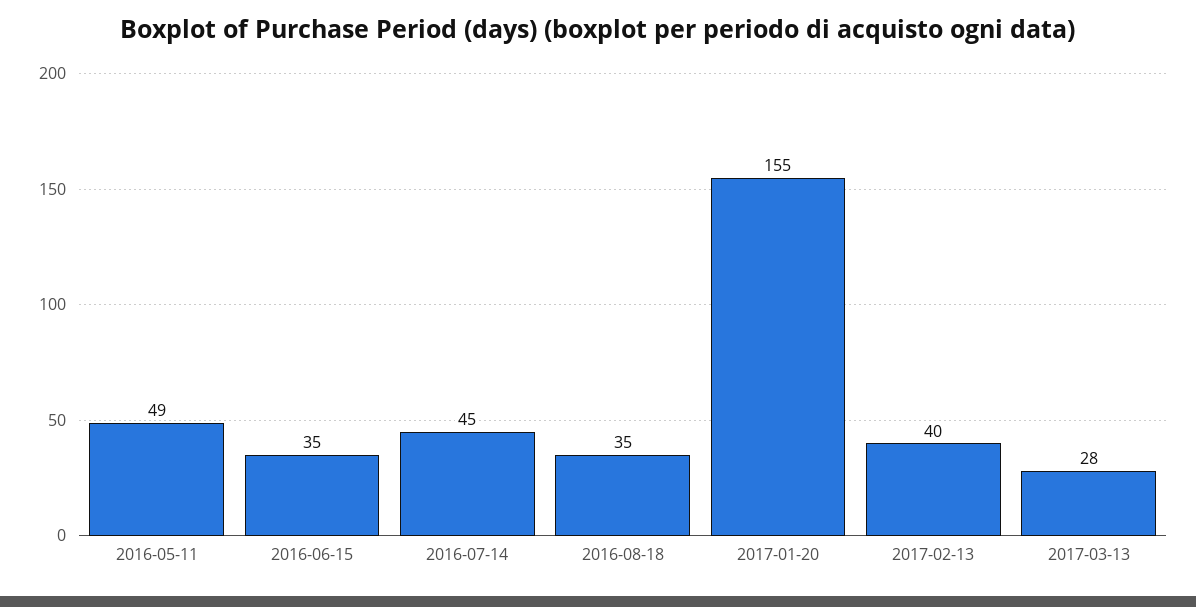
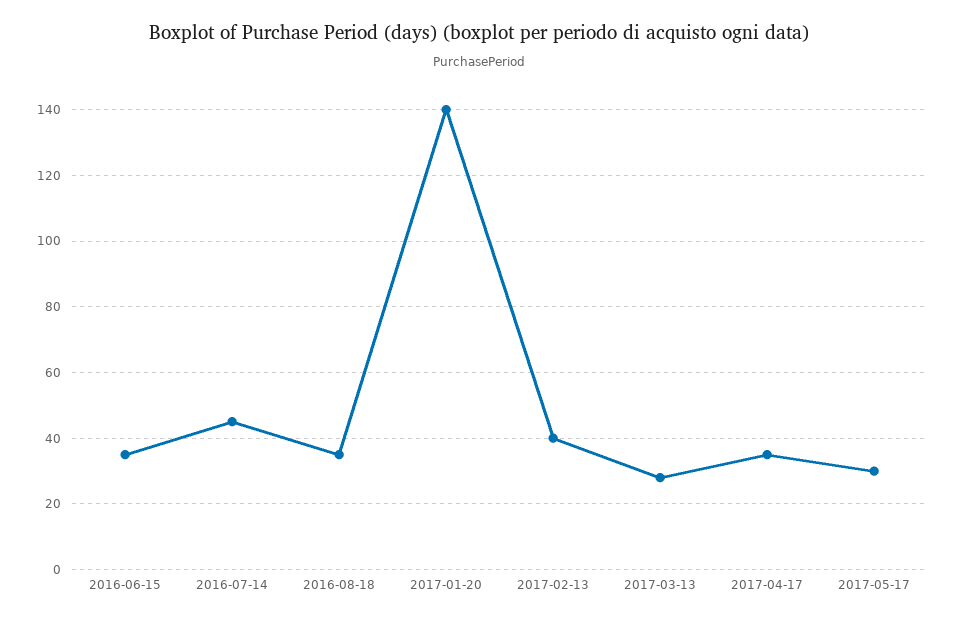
2016-05-11: 49 -> none
2017-01-20: 155 -> 140
2017-04-17: none -> 35
2017-05-17: none -> 30

